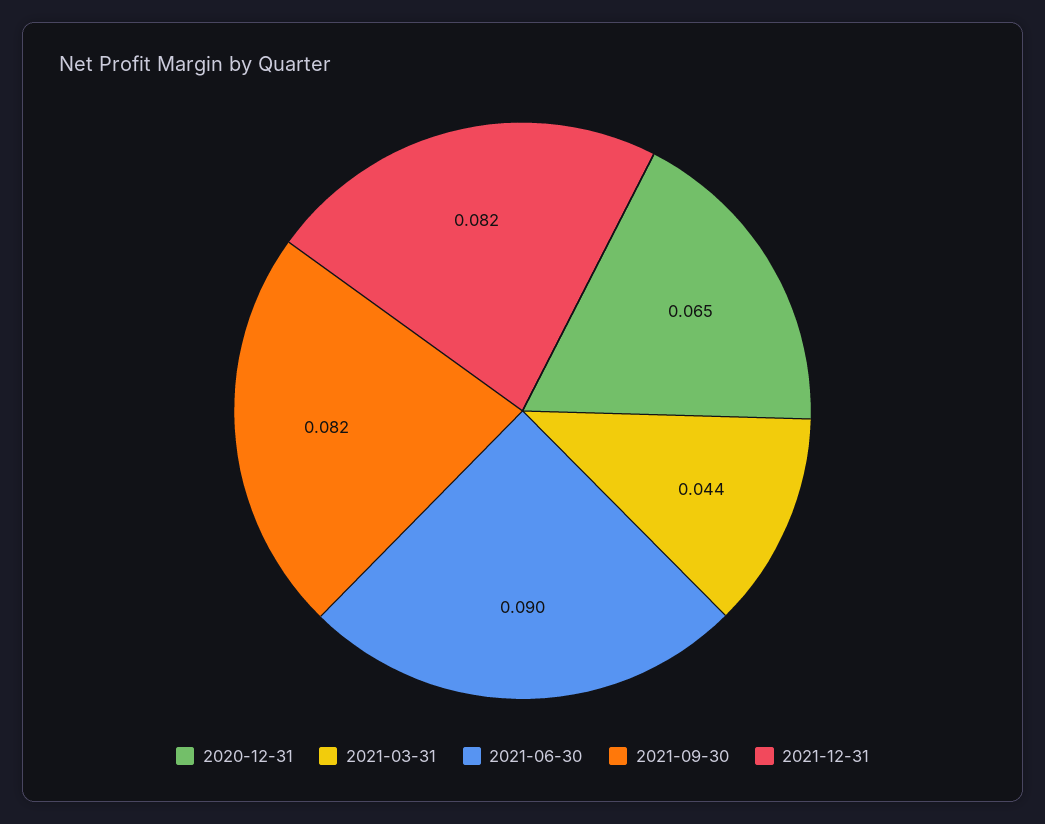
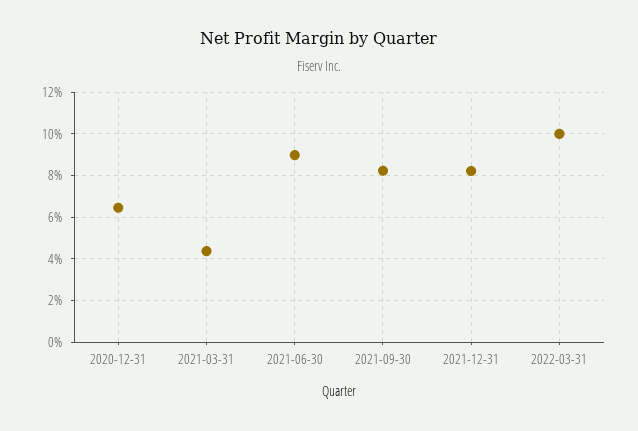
2022-03-31: none -> 0.1

